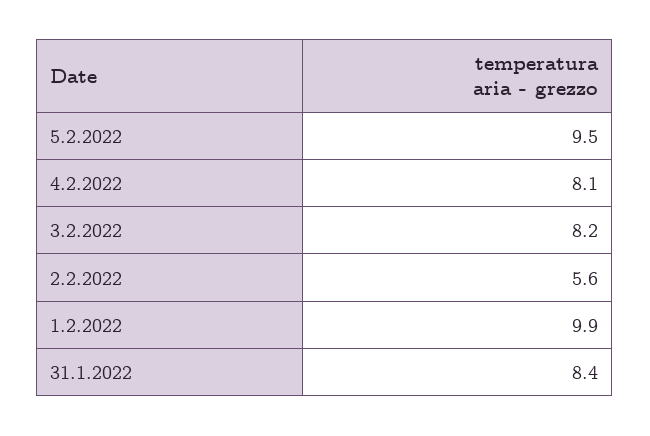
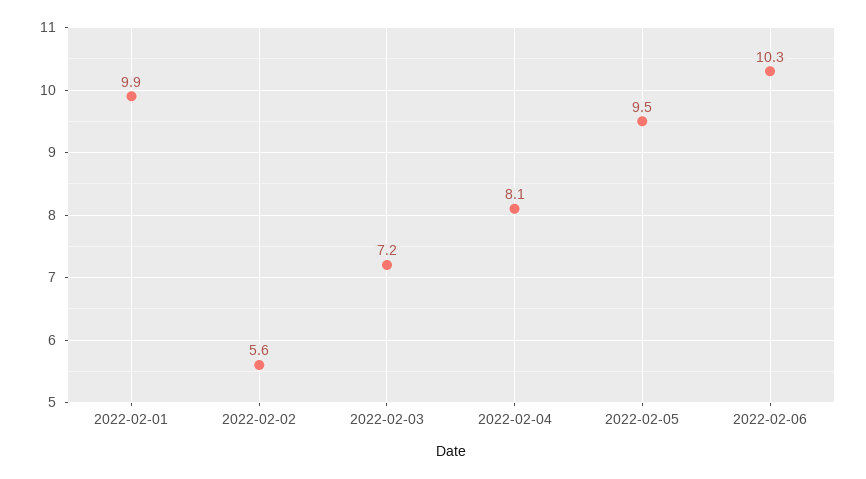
3.2.2022: 8.2 -> 7.2
31.1.2022: 8.4 -> none
2022-02-06: none -> 10.3

